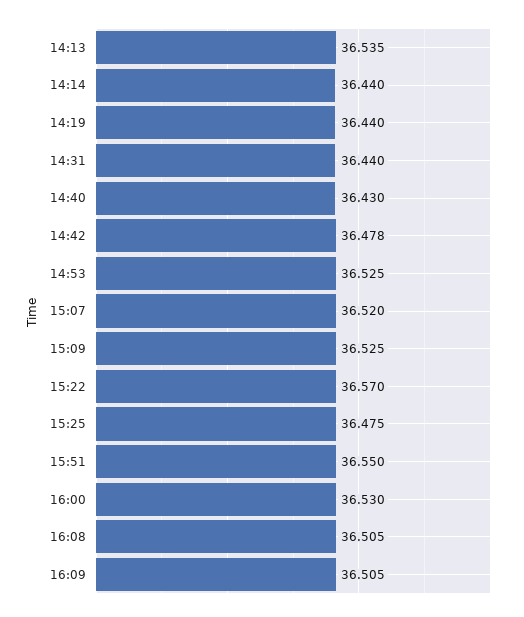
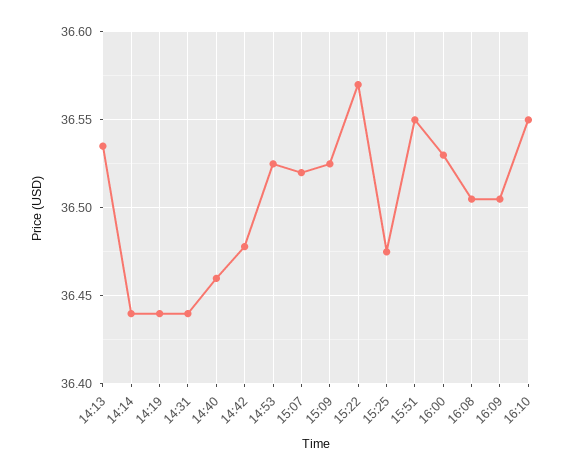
14:40: 36.43 -> 36.46
16:10: none -> 36.55

